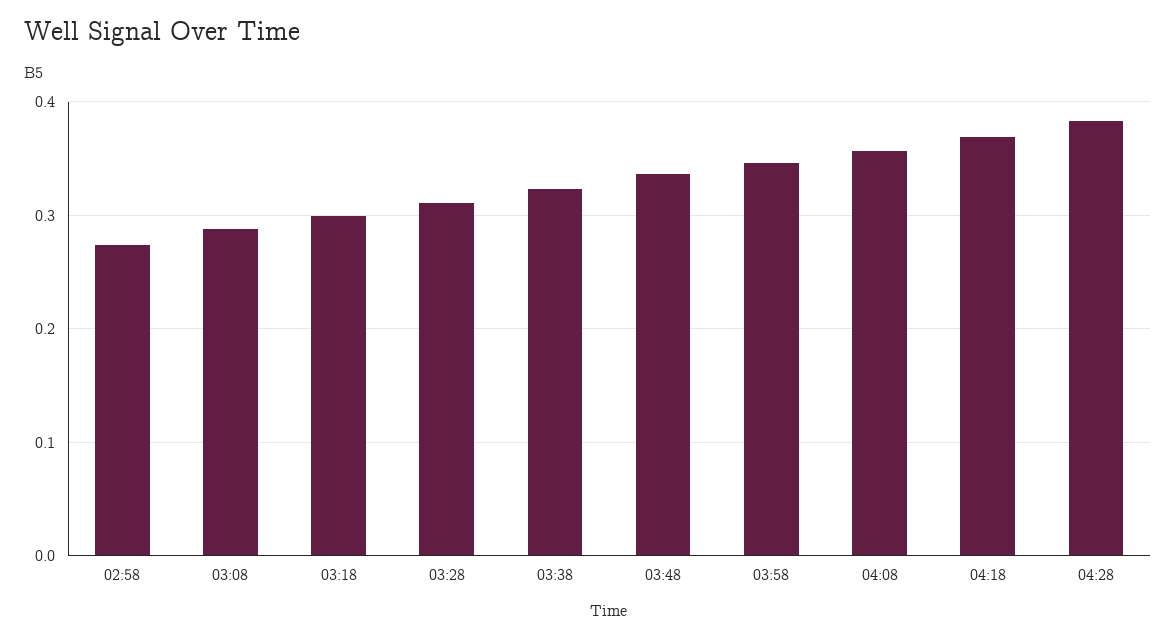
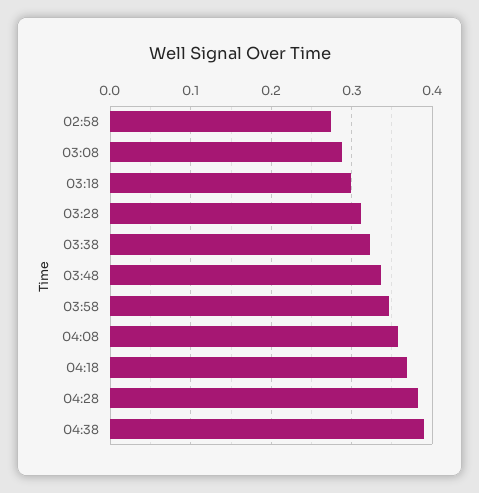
04:38: none -> 0.39

